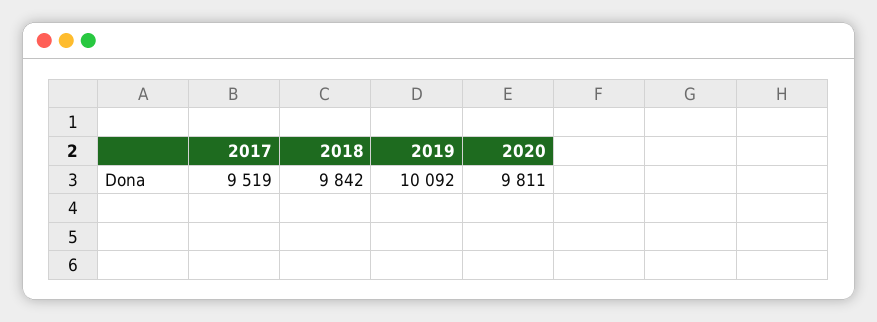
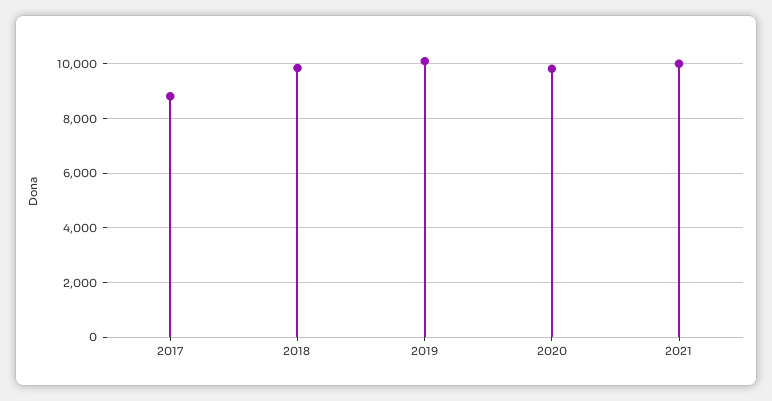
2017: 9519 -> 8750
2021: none -> 10000

